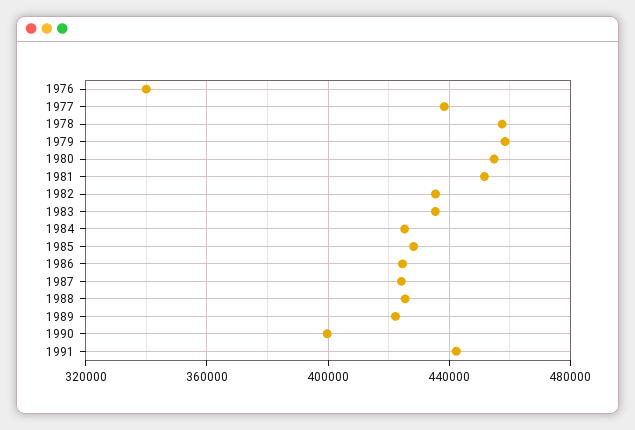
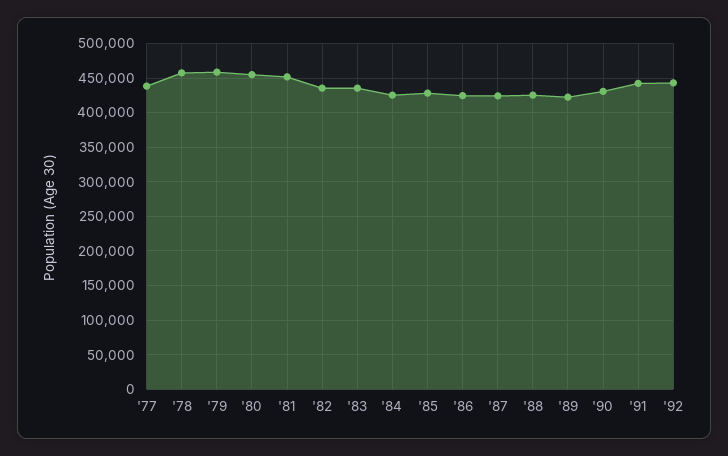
1976: 340000 -> none
1990: 400000 -> 430000
'92: none -> 440000

